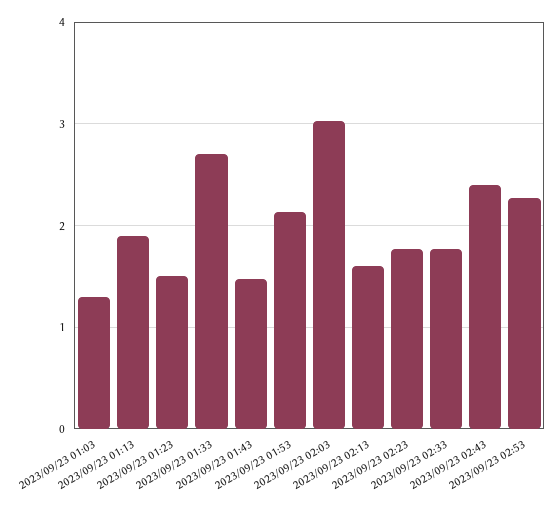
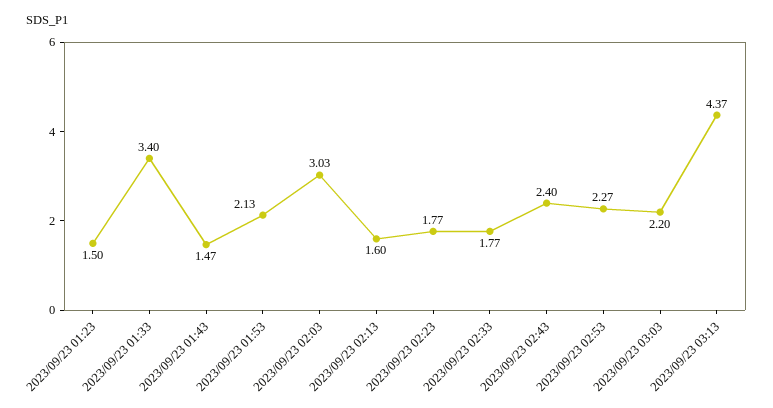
2023/09/23 01:03: 1.3 -> none
2023/09/23 01:13: 1.9 -> none
2023/09/23 01:33: 2.7 -> 3.4
2023/09/23 03:03: none -> 2.2
2023/09/23 03:13: none -> 4.37

